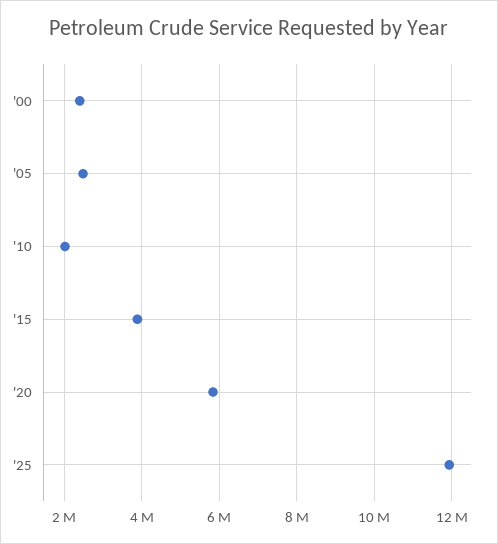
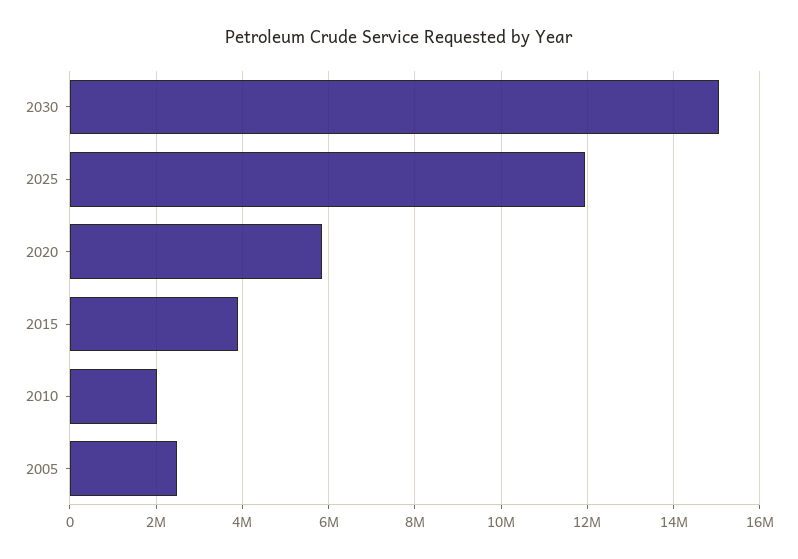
'00: 2400000 -> none
2030: none -> 15000000

